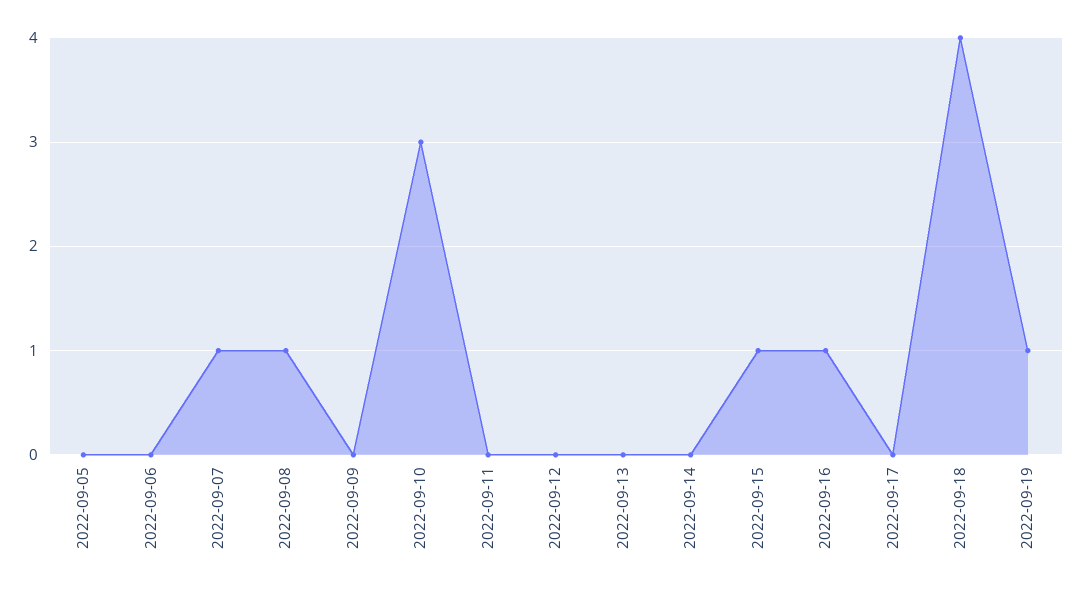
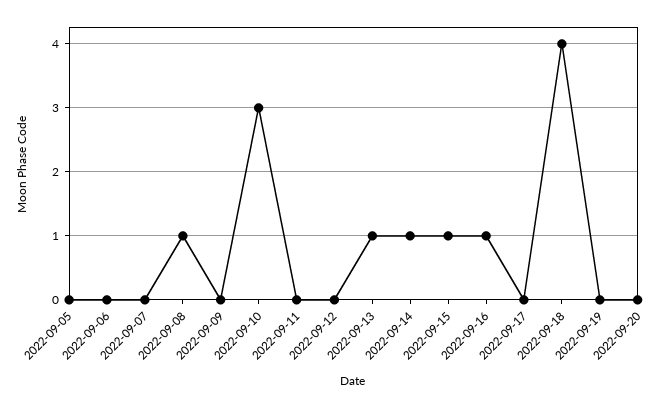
2022-09-07: 1 -> 0
2022-09-13: 0 -> 1
2022-09-14: 0 -> 1
2022-09-19: 1 -> 0
2022-09-20: none -> 0

